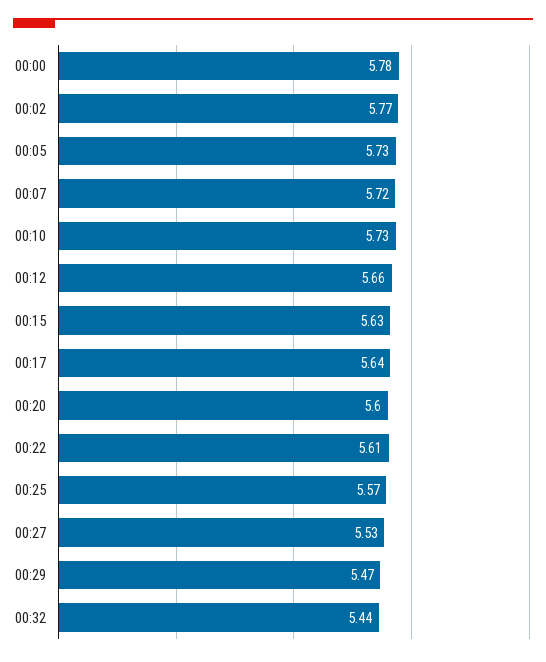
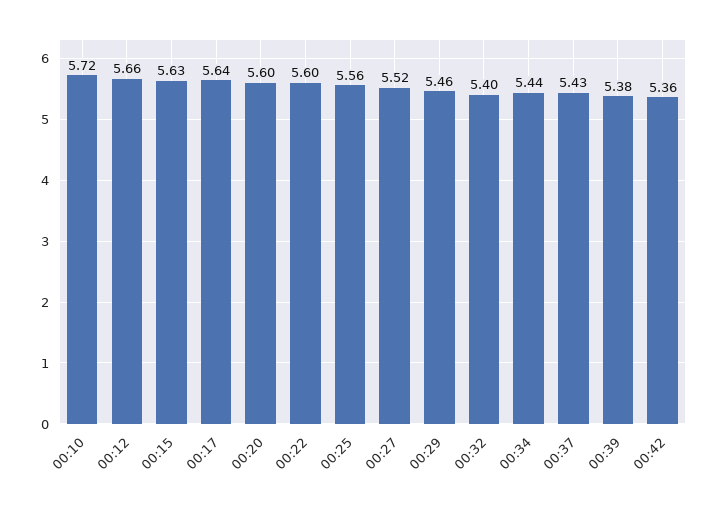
00:00: 5.78 -> none
00:02: 5.77 -> none
00:05: 5.73 -> none
00:07: 5.72 -> none
00:10: 5.73 -> 5.72
00:22: 5.61 -> 5.6
00:25: 5.57 -> 5.56
00:27: 5.53 -> 5.52
00:29: 5.47 -> 5.46
00:32: 5.44 -> 5.4
00:34: none -> 5.44
00:37: none -> 5.43
00:39: none -> 5.38
00:42: none -> 5.36

